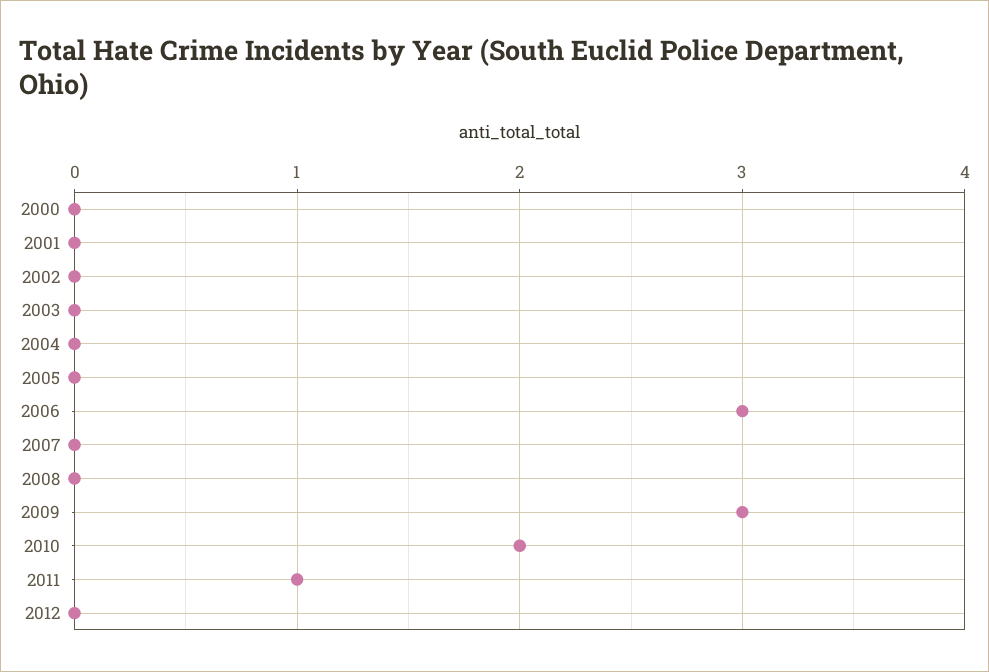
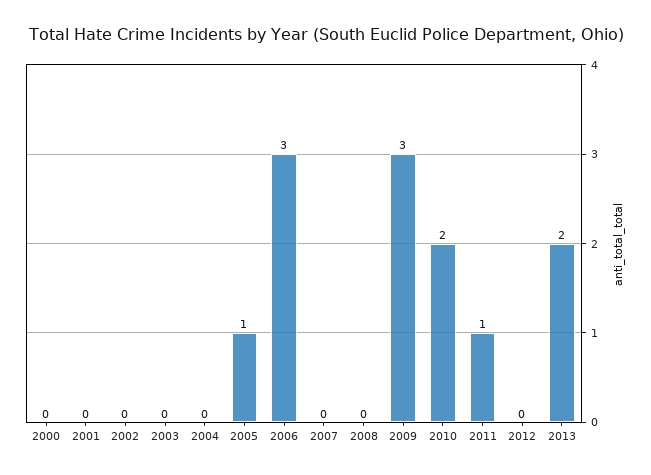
2005: 0 -> 1
2013: none -> 2

